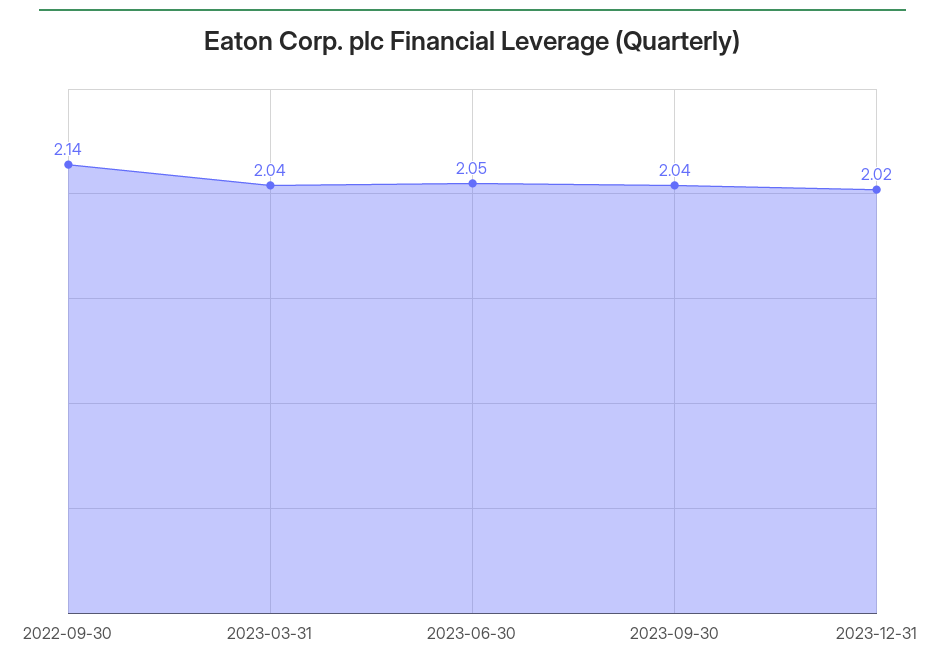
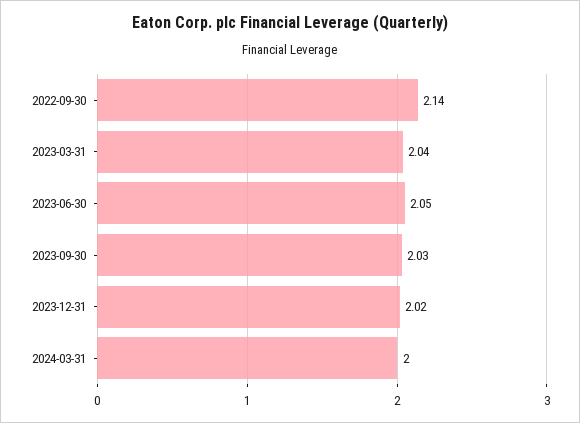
2023-09-30: 2.04 -> 2.03
2024-03-31: none -> 2

